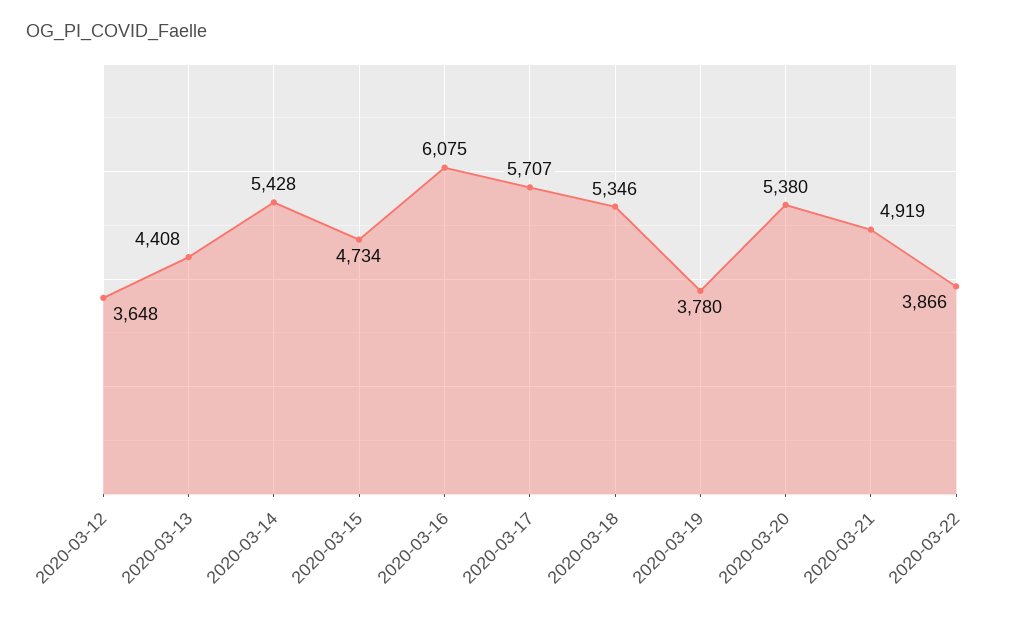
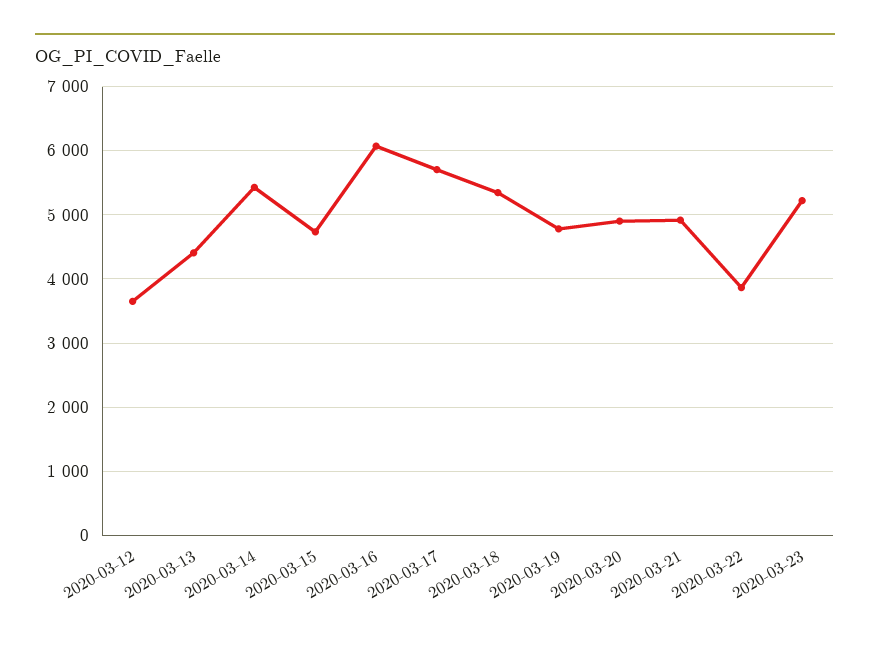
2020-03-19: 3780 -> 4800
2020-03-20: 5380 -> 4900
2020-03-23: none -> 5200

